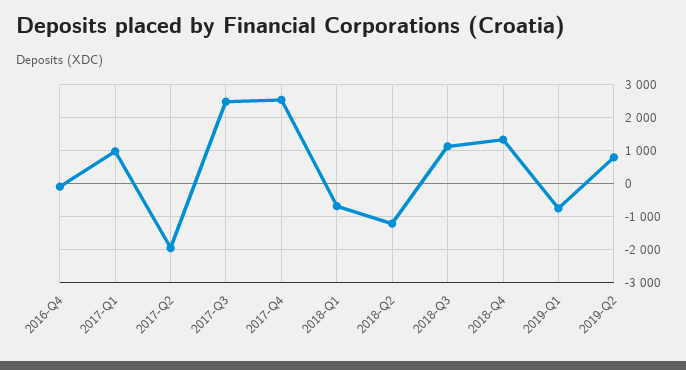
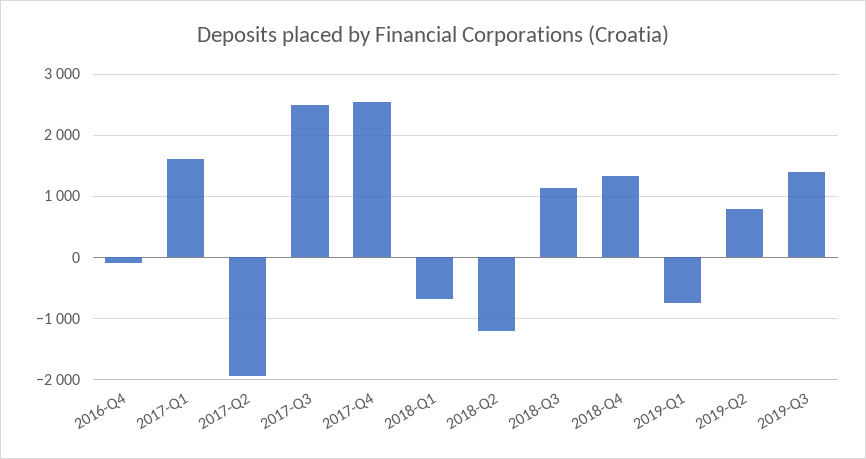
2017-Q1: 1000 -> 1600
2019-Q3: none -> 1400

